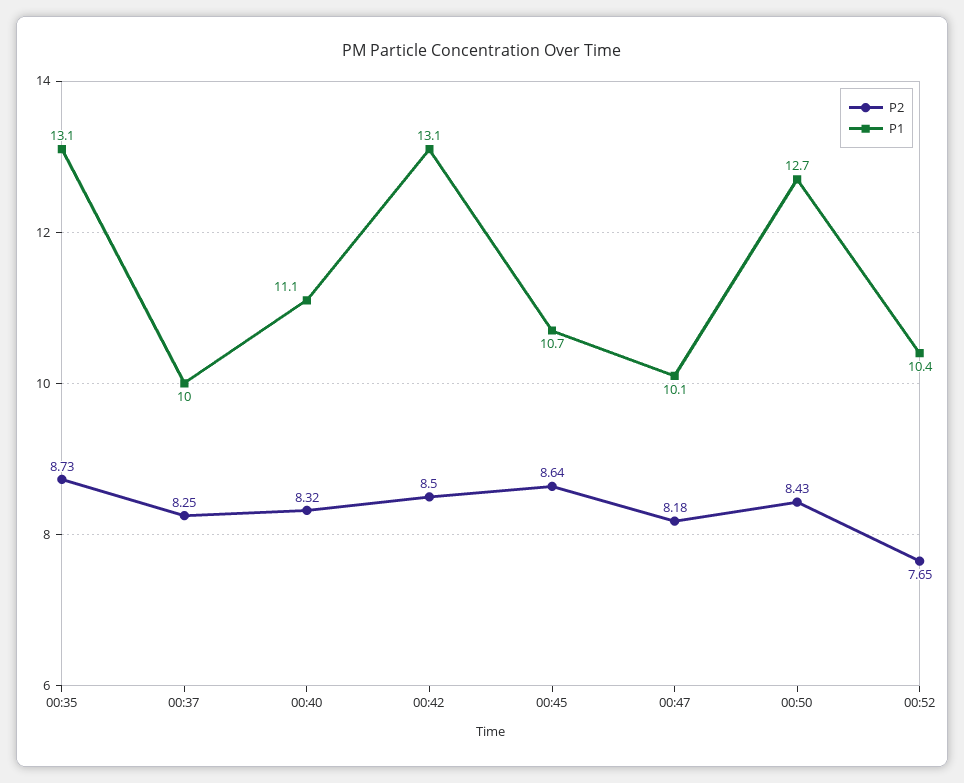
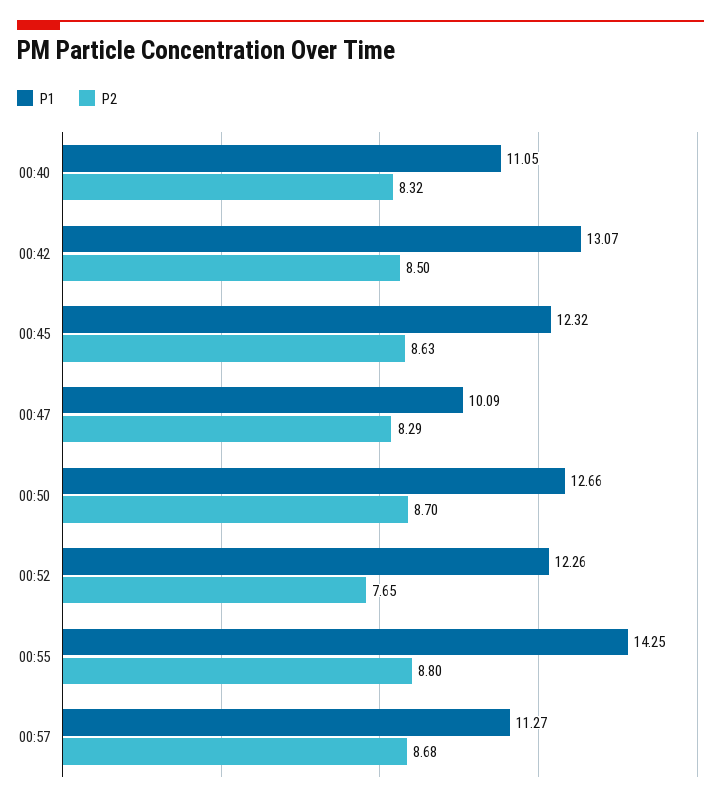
P2, 00:35: 8.73 -> none
P1, 00:35: 13.1 -> none
P2, 00:37: 8.25 -> none
P1, 00:37: 10 -> none
P2, 00:45: 8.64 -> 8.63
P1, 00:45: 10.7 -> 12.32
P2, 00:47: 8.18 -> 8.29
P2, 00:50: 8.43 -> 8.7
P1, 00:52: 10.4 -> 12.26
P1, 00:55: none -> 14.25
P2, 00:55: none -> 8.8
P1, 00:57: none -> 11.27
P2, 00:57: none -> 8.68

